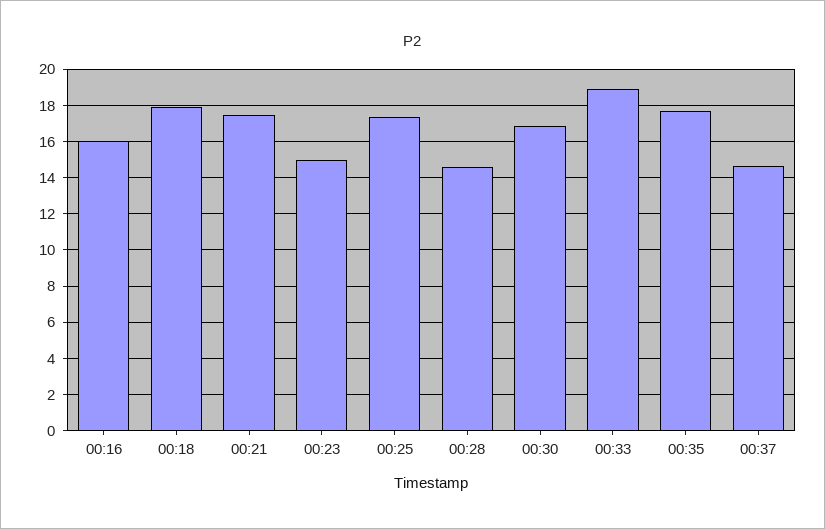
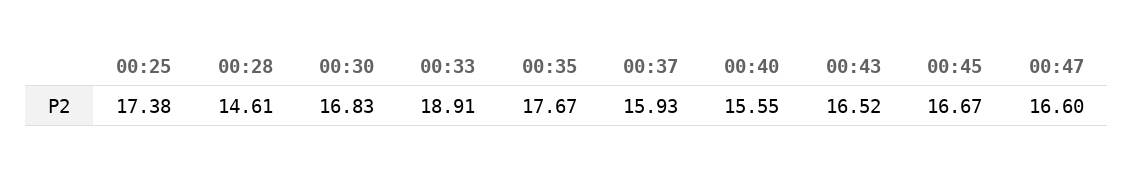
00:16: 16 -> none
00:18: 18 -> none
00:21: 17.5 -> none
00:23: 15 -> none
00:37: 14.5 -> 15.93
00:40: none -> 15.55
00:43: none -> 16.52
00:45: none -> 16.67
00:47: none -> 16.6

